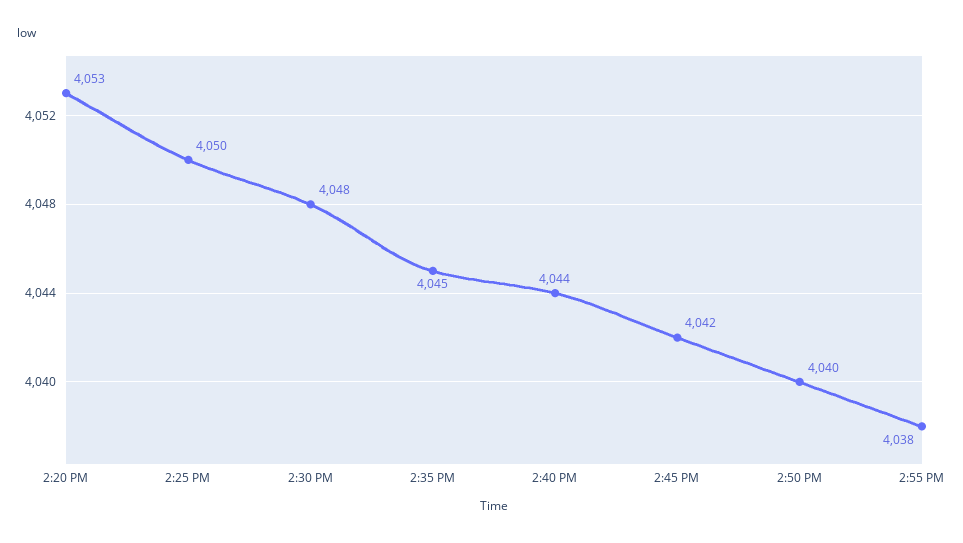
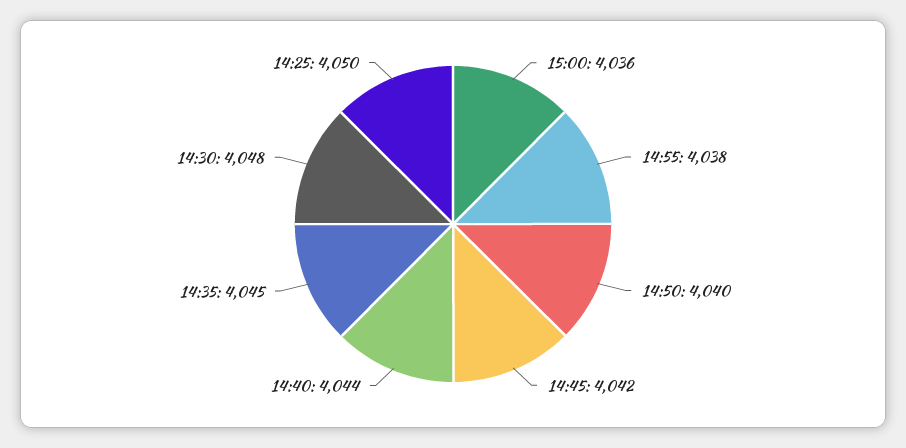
2:20 PM: 4053 -> none
15:00: none -> 4036

